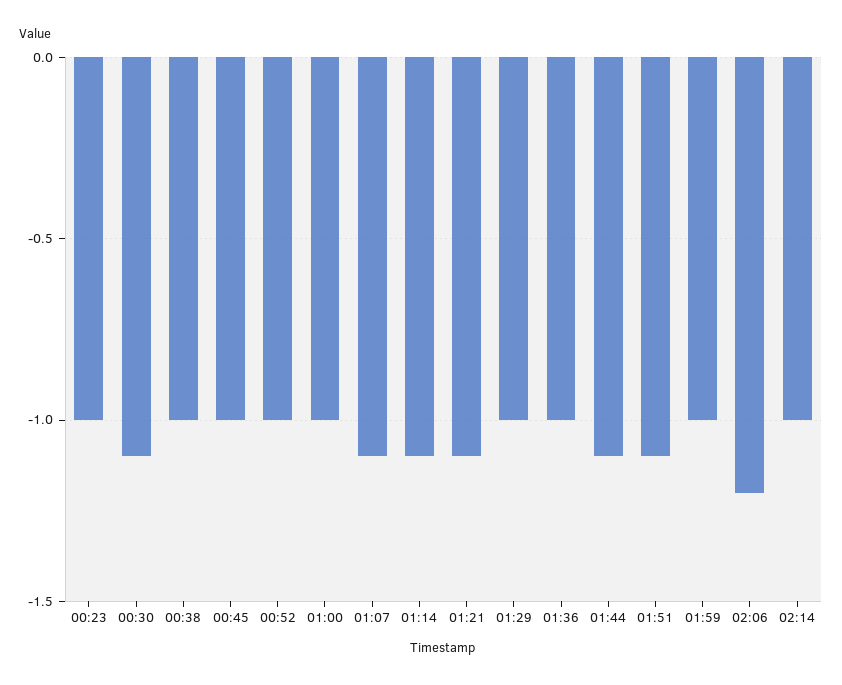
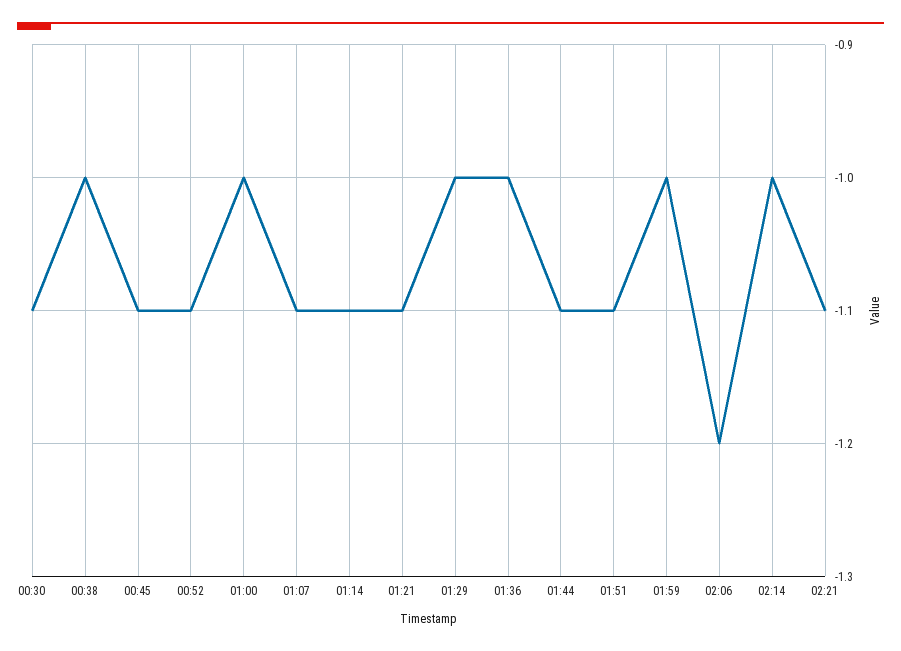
00:23: -1 -> none
00:45: -1 -> -1.1
00:52: -1 -> -1.1
02:21: none -> -1.1

